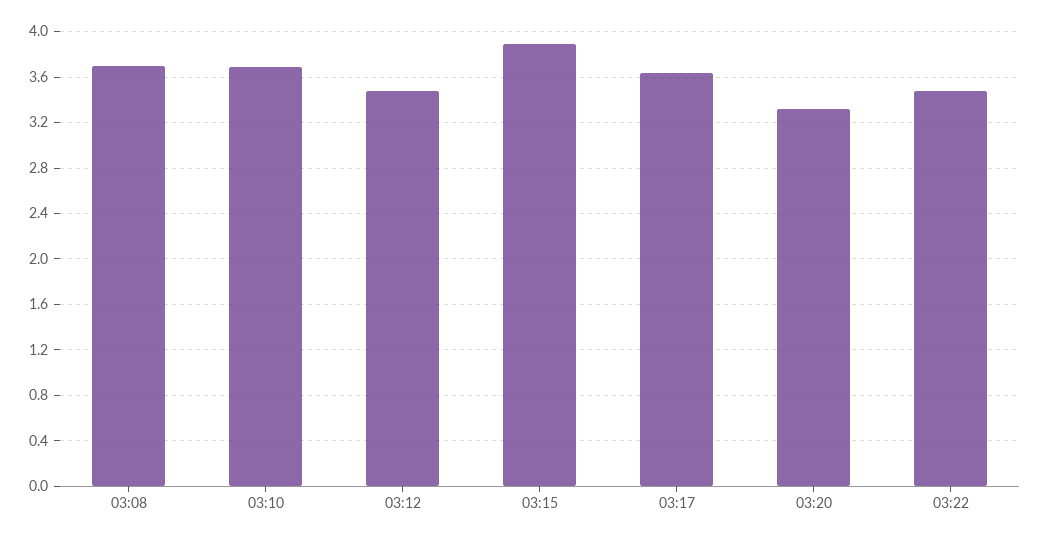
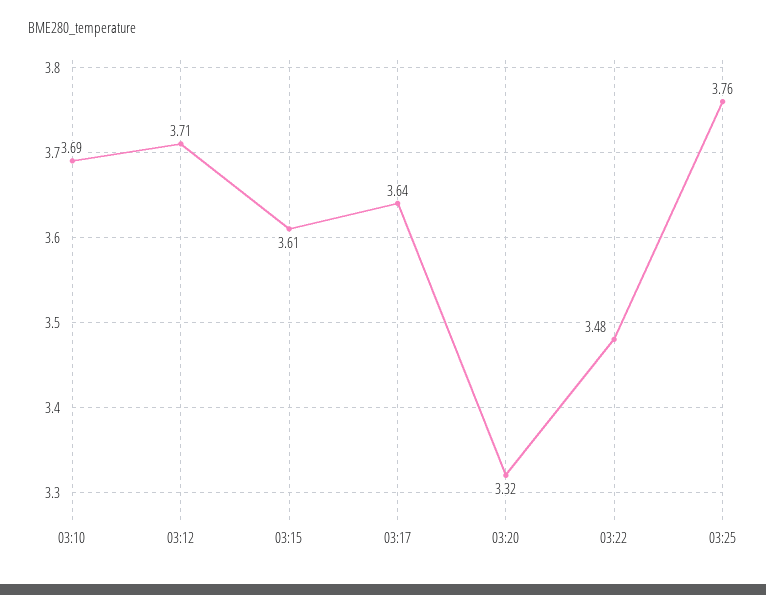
03:08: 3.7 -> none
03:12: 3.5 -> 3.71
03:15: 3.9 -> 3.61
03:25: none -> 3.76

